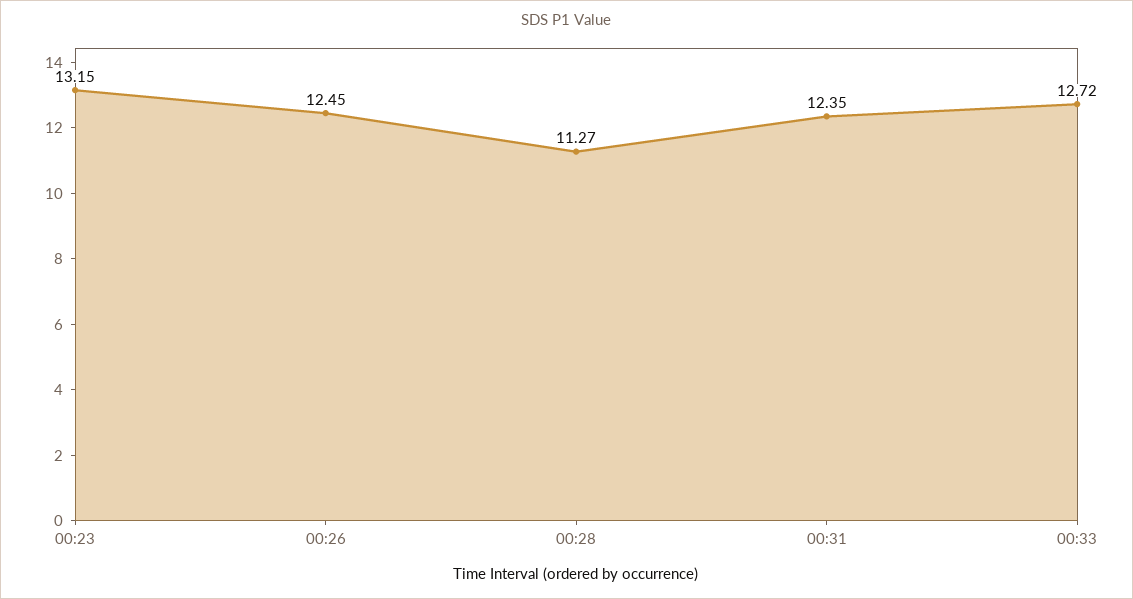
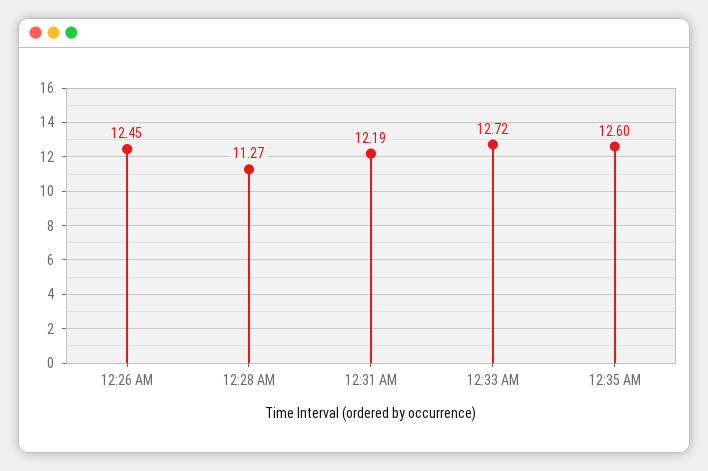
00:23: 13.15 -> none
00:31: 12.35 -> 12.19
12:35 AM: none -> 12.6

